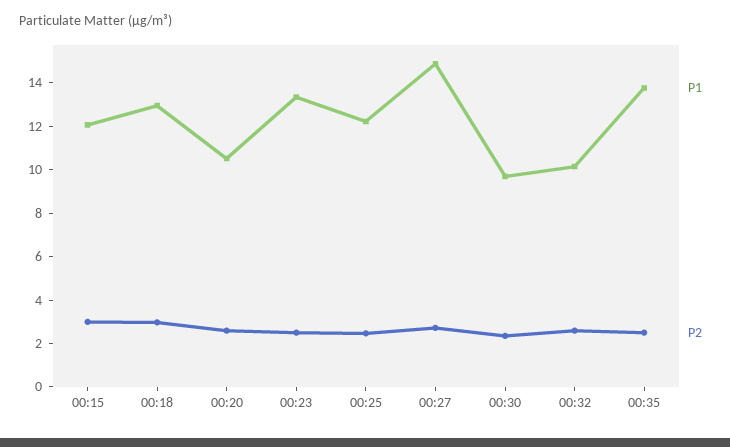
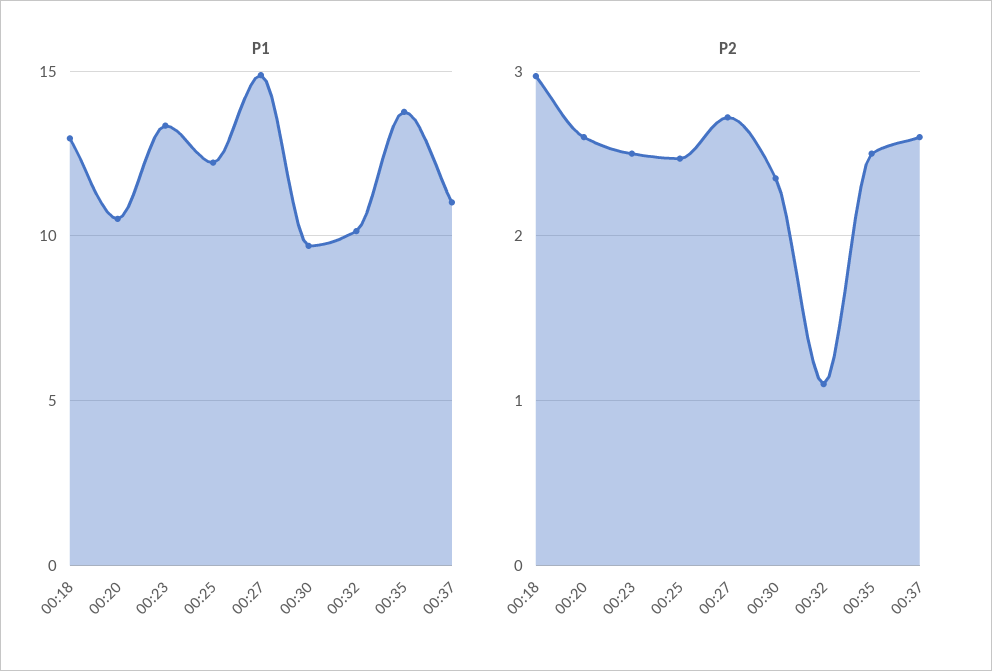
P1, 00:15: 12 -> none
P2, 00:15: 3 -> none
P2, 00:32: 2.5 -> 1.1
P1, 00:37: none -> 11
P2, 00:37: none -> 2.6

